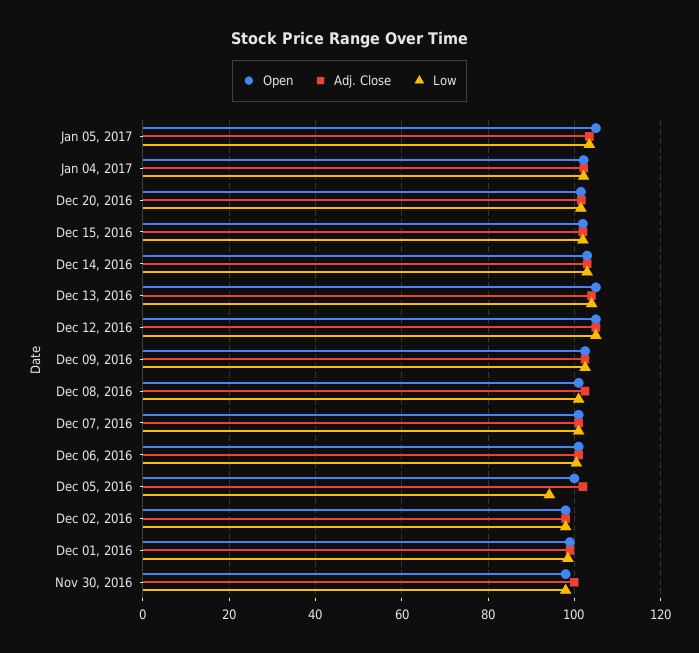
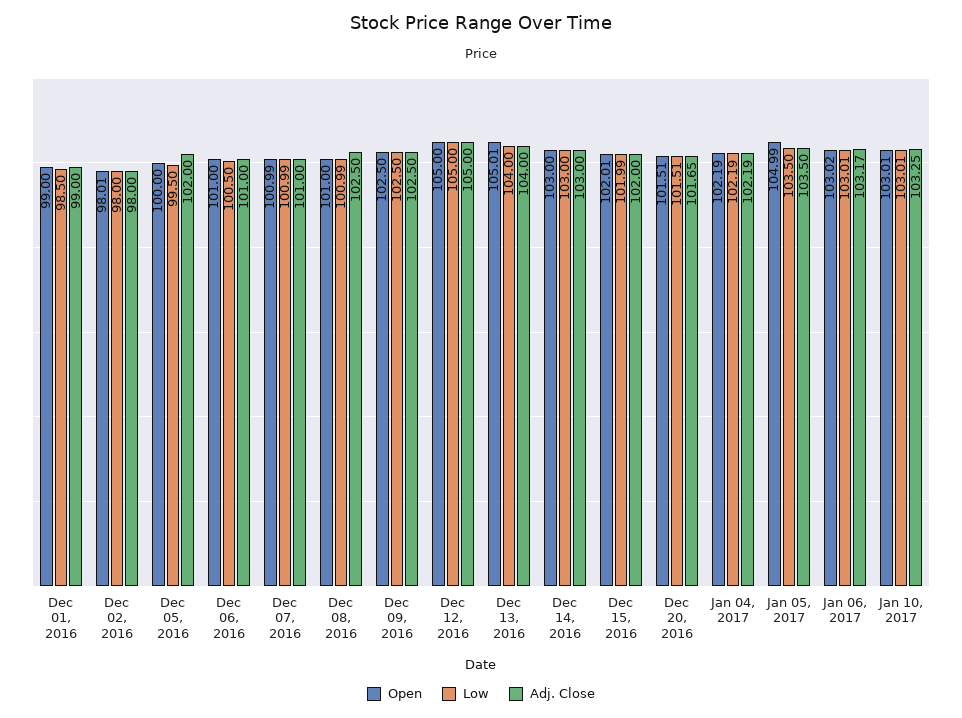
Low, Dec 05, 2016: 94 -> 99.5
Open, Nov 30, 2016: 98 -> none
Adj. Close, Nov 30, 2016: 100 -> none
Low, Nov 30, 2016: 98 -> none
Open, Jan 06, 2017: none -> 103.02
Low, Jan 06, 2017: none -> 103.01
Adj. Close, Jan 06, 2017: none -> 103.17
Open, Jan 10, 2017: none -> 103.01
Low, Jan 10, 2017: none -> 103.01
Adj. Close, Jan 10, 2017: none -> 103.25

